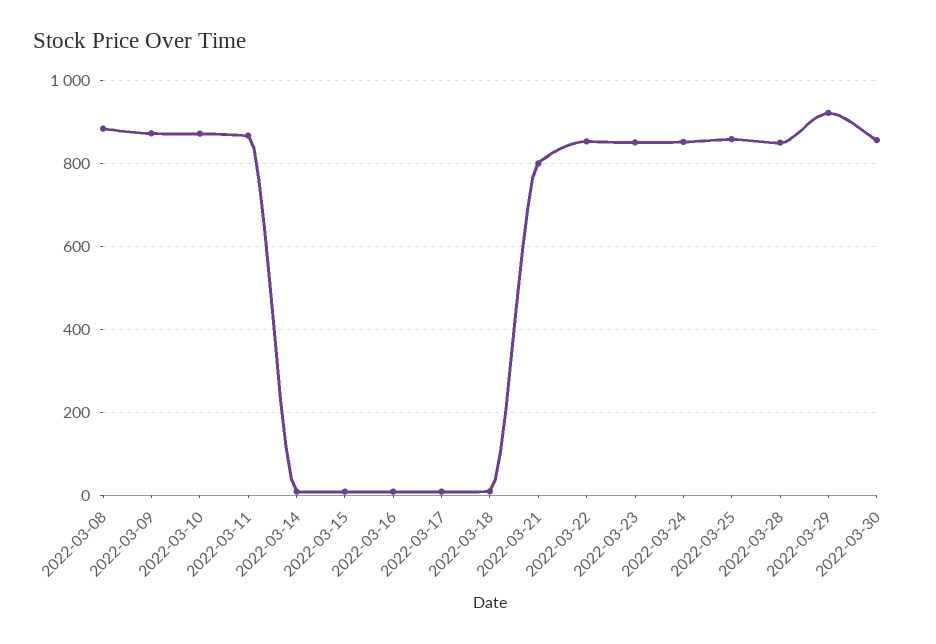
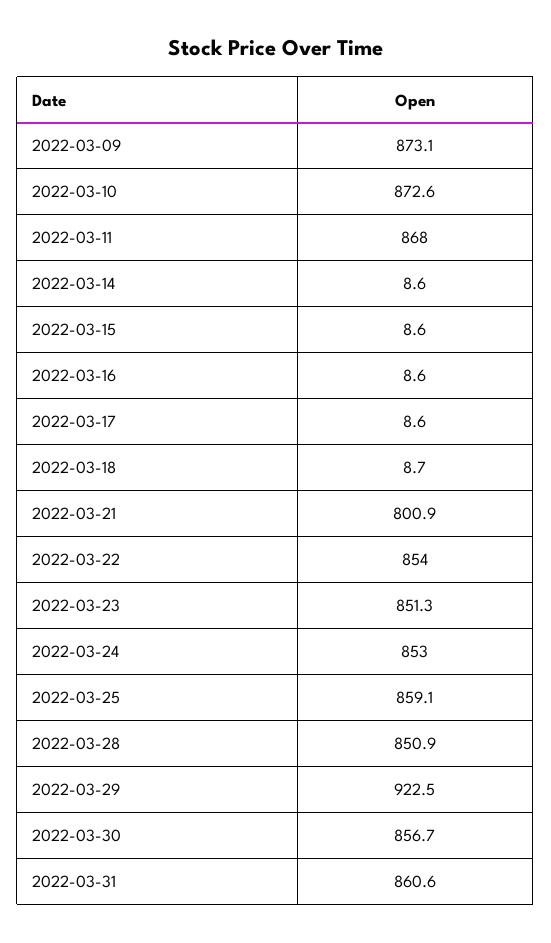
2022-03-08: 880 -> none
2022-03-31: none -> 860.6

